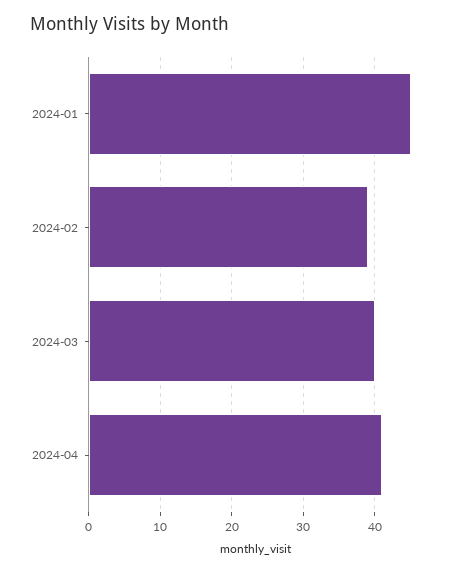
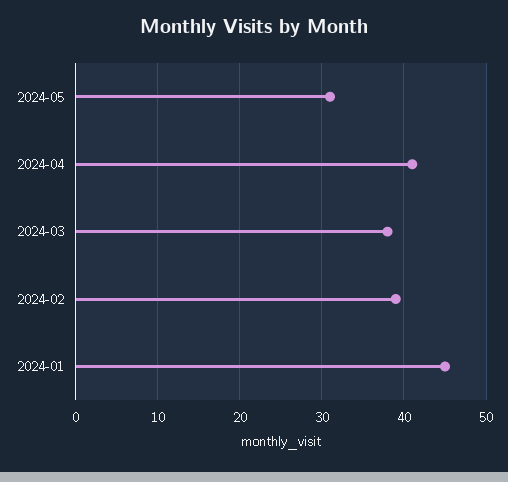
2024-03: 40 -> 38
2024-05: none -> 31

